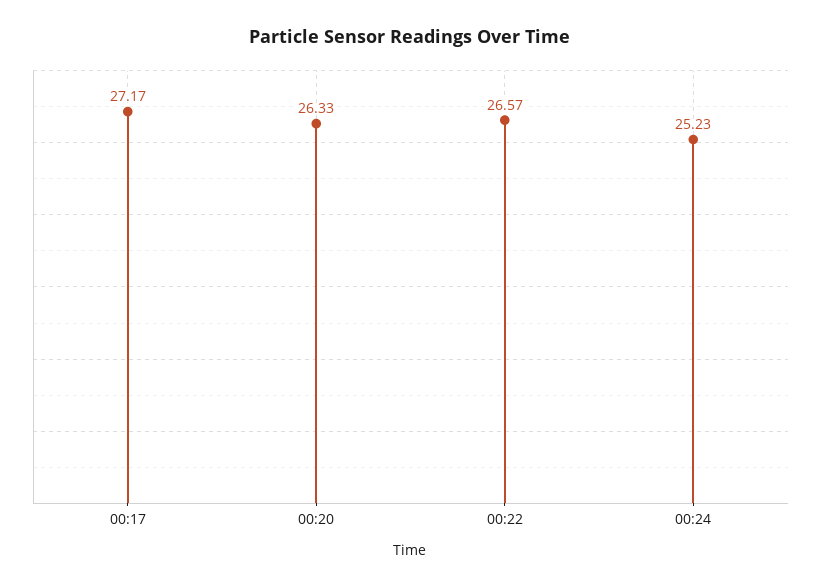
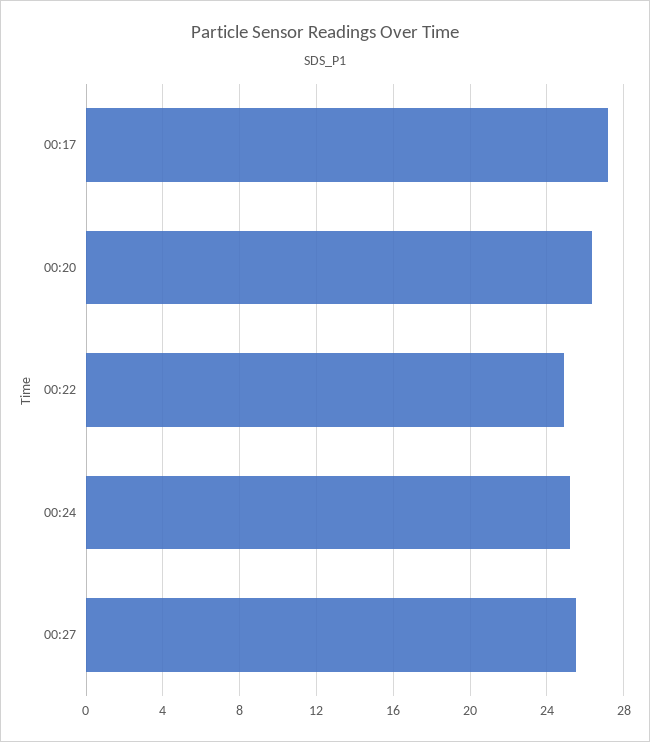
00:22: 26.57 -> 25
00:27: none -> 25.5

